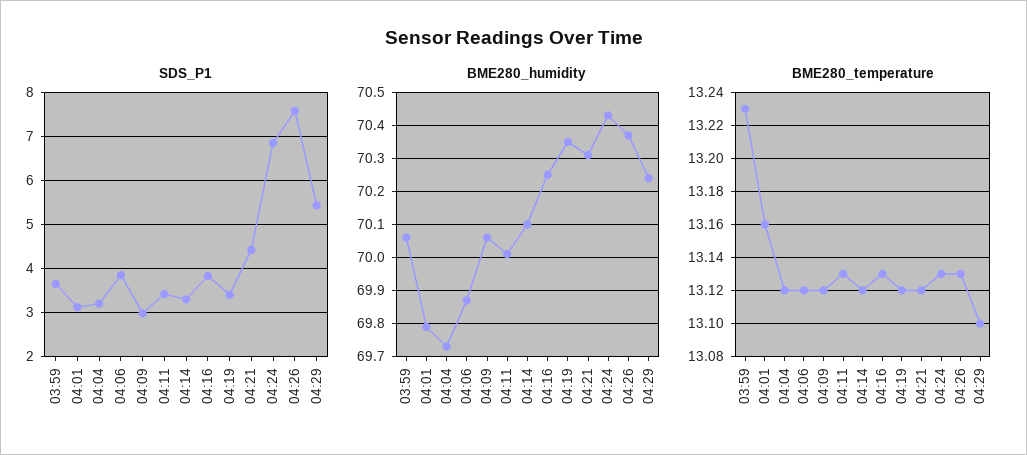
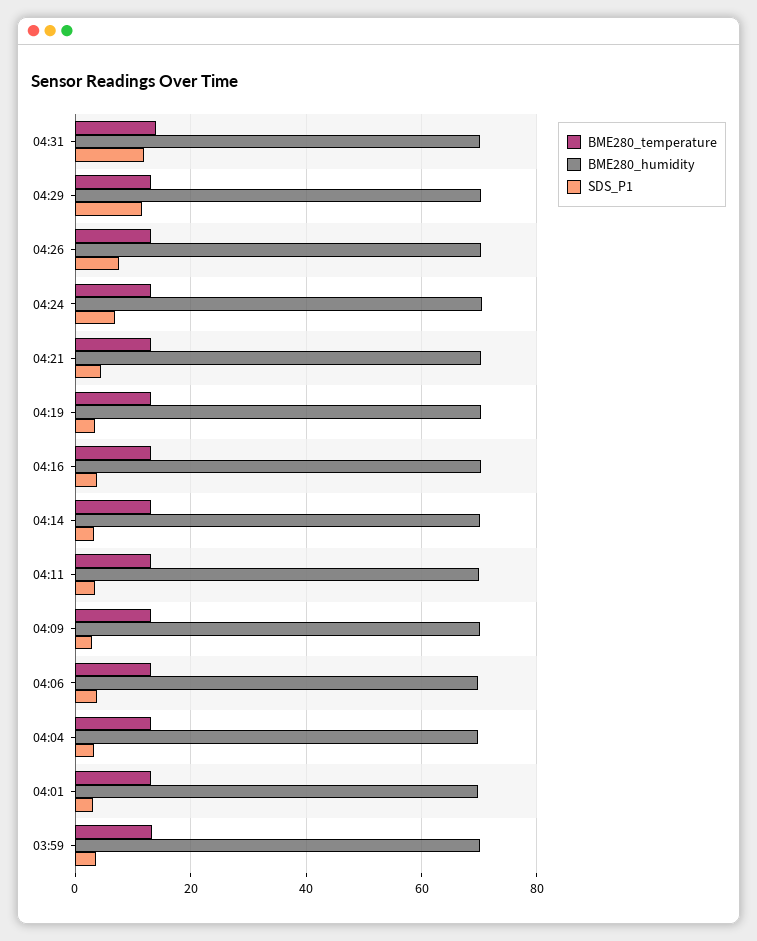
SDS_P1, 04:29: 5.4 -> 12
BME280_temperature, 04:31: none -> 14
BME280_humidity, 04:31: none -> 70
SDS_P1, 04:31: none -> 12

